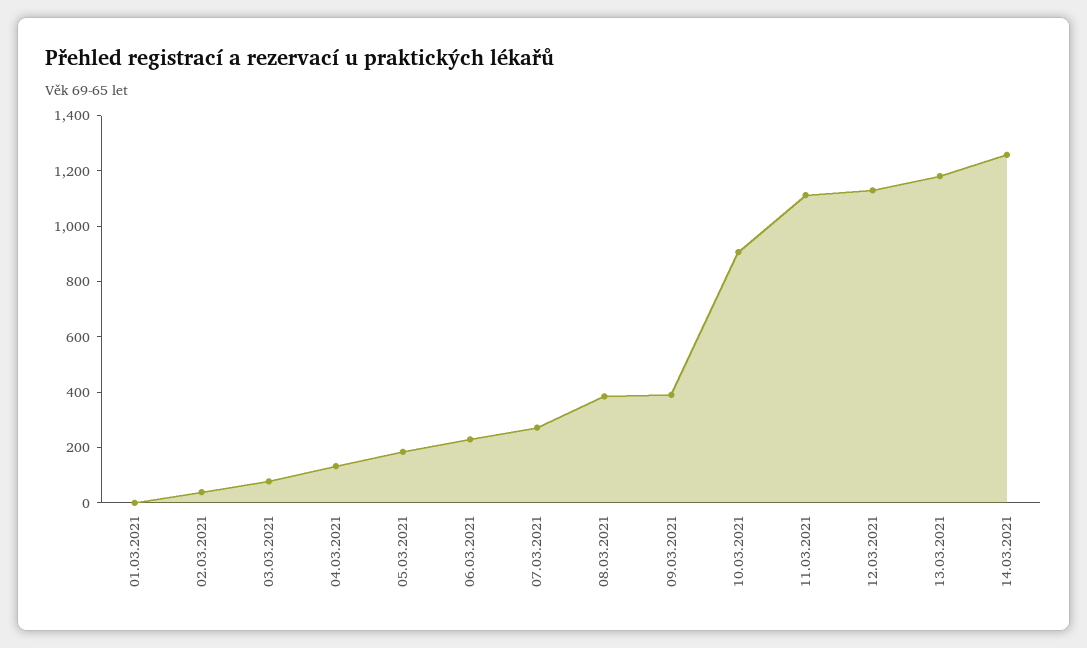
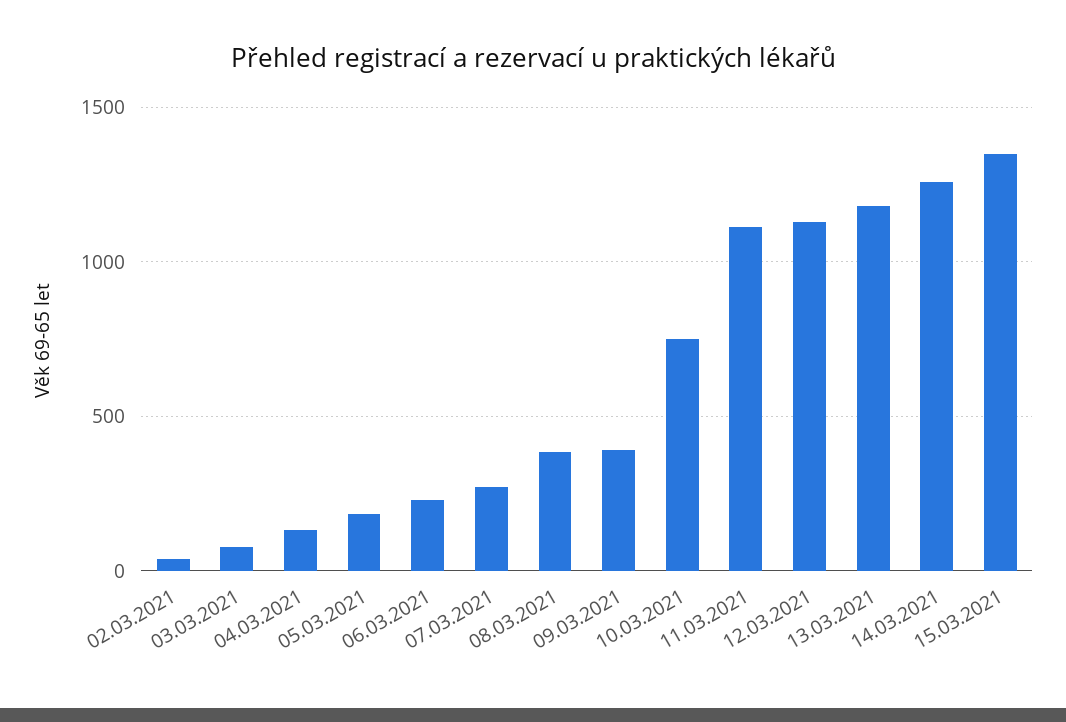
01.03.2021: 0 -> none
10.03.2021: 900 -> 750
15.03.2021: none -> 1350

